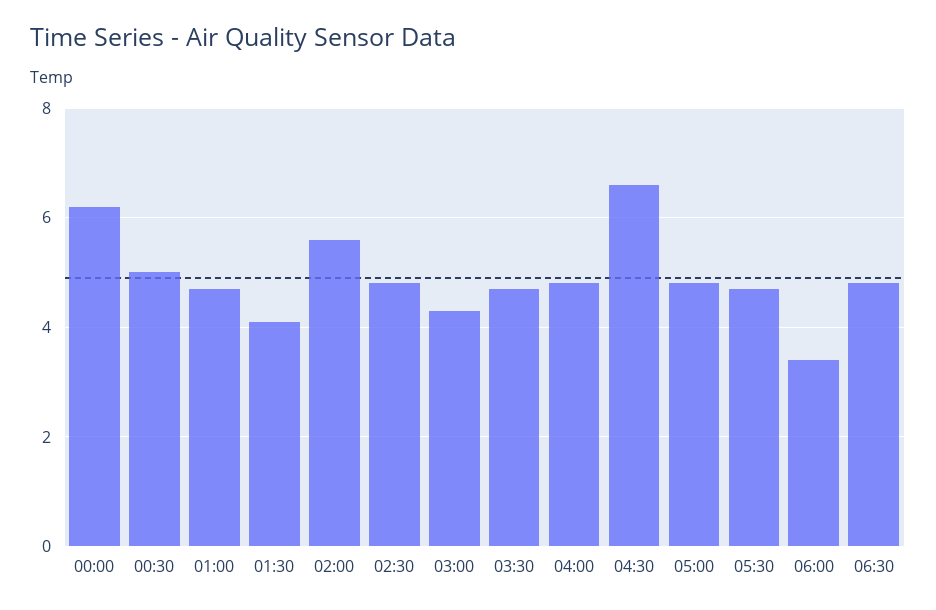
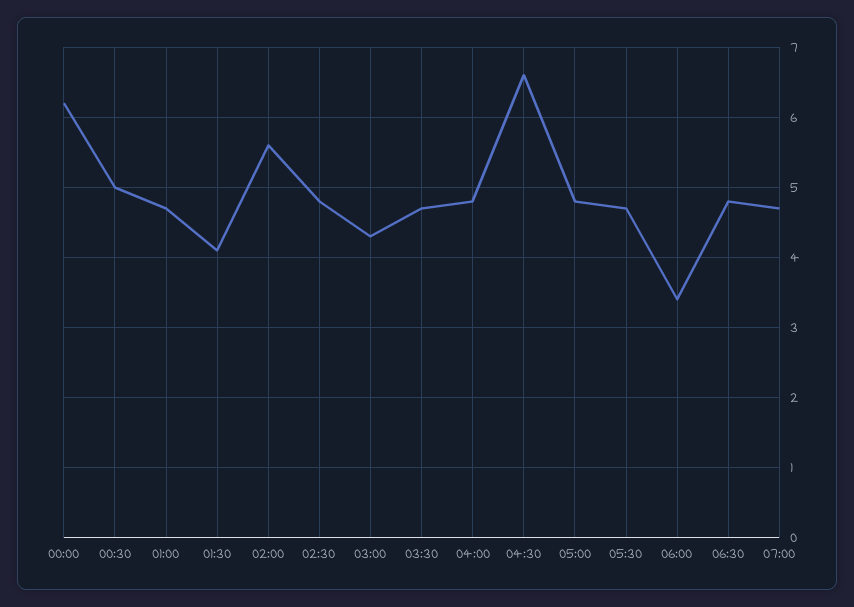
07:00: none -> 4.7

